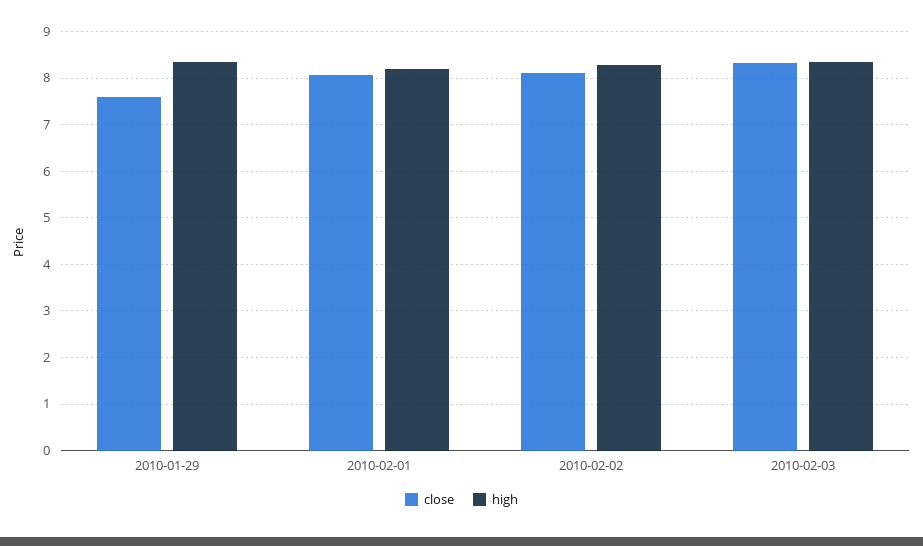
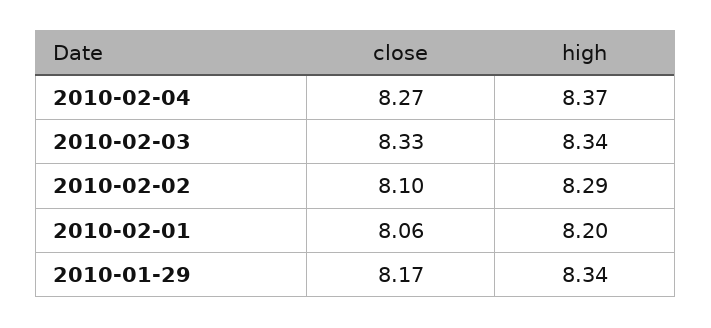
close, 2010-01-29: 7.6 -> 8.17
close, 2010-02-04: none -> 8.27
high, 2010-02-04: none -> 8.37

